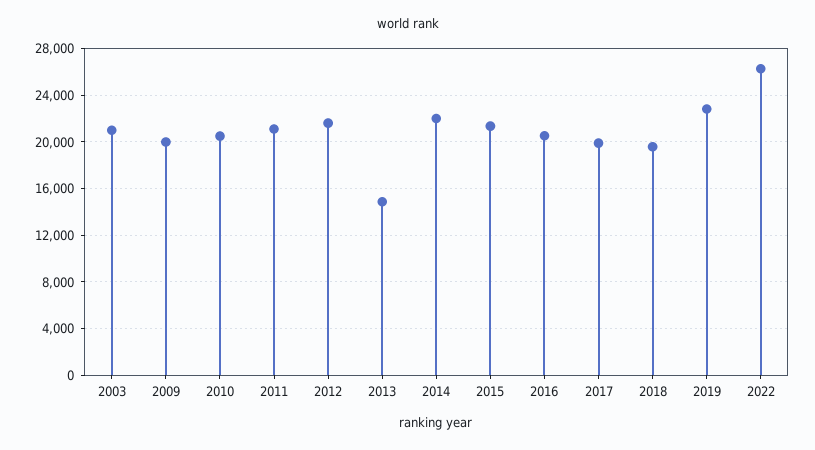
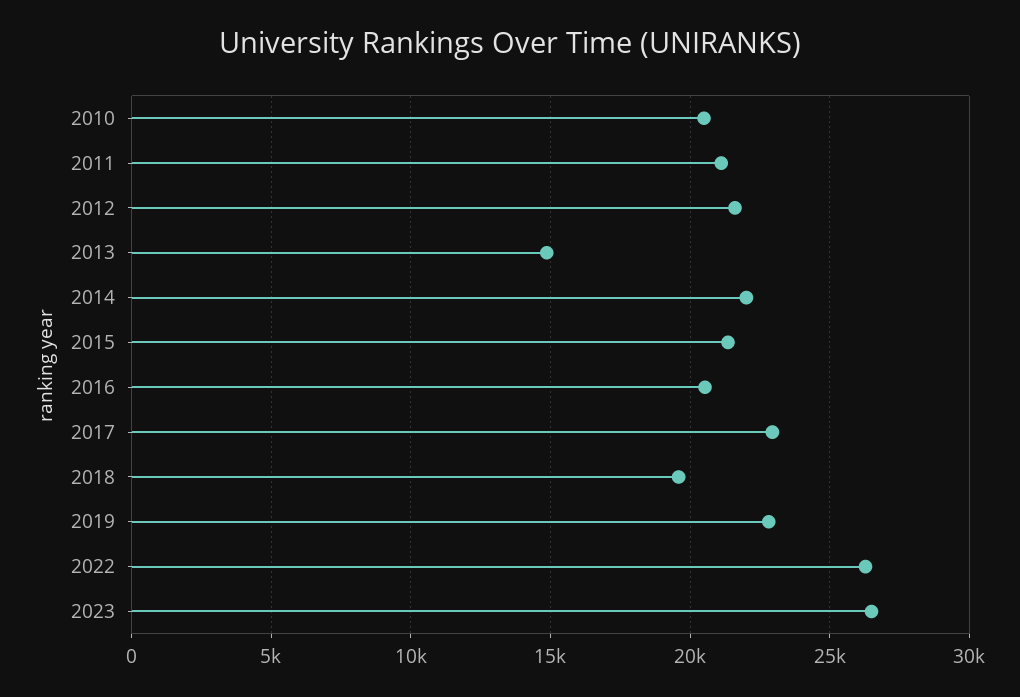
2003: 21000 -> none
2009: 20000 -> none
2017: 20000 -> 23000
2023: none -> 26500

